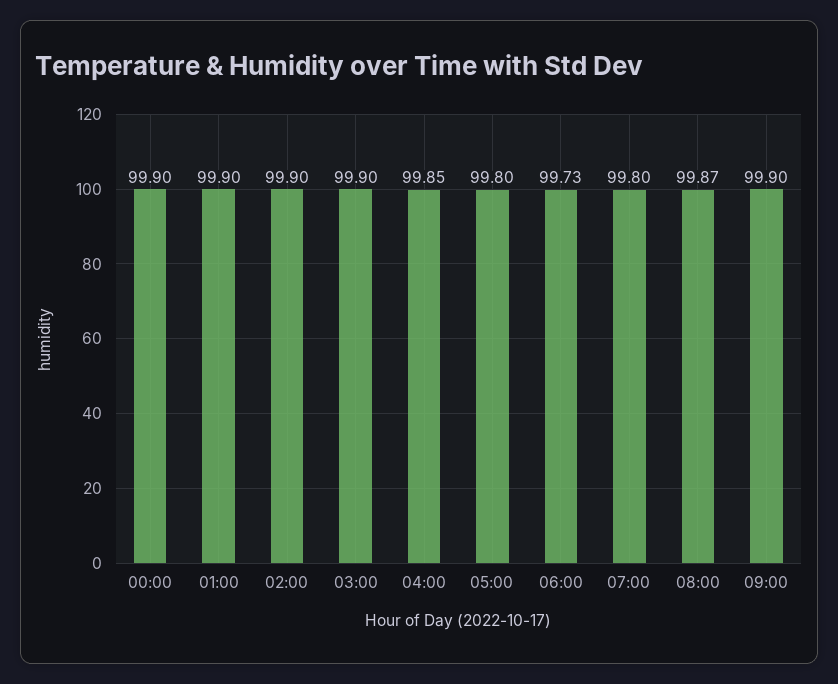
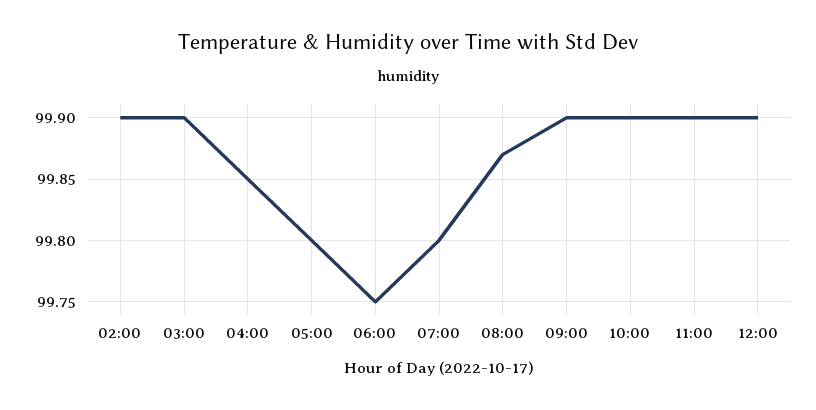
00:00: 99.9 -> none
01:00: 99.9 -> none
06:00: 99.73 -> 99.75
10:00: none -> 99.9
11:00: none -> 99.9
12:00: none -> 99.9

